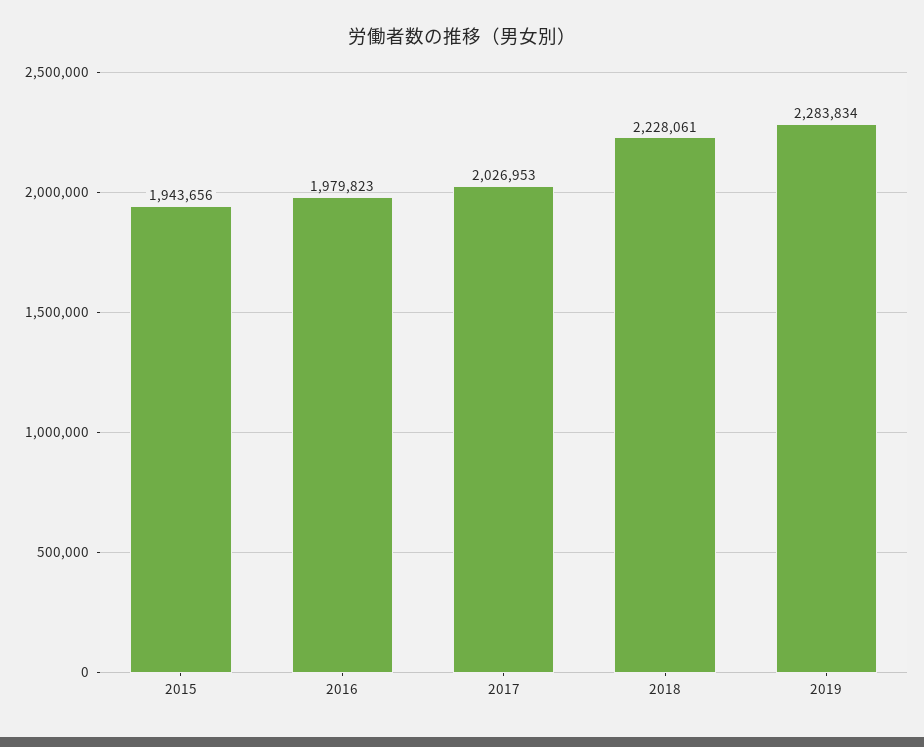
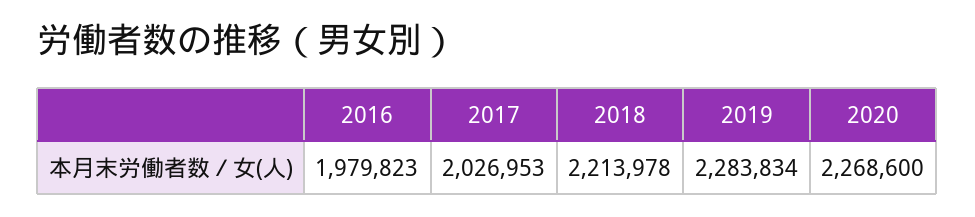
2015: 1943656 -> none
2018: 2228061 -> 2213978
2020: none -> 2268600

